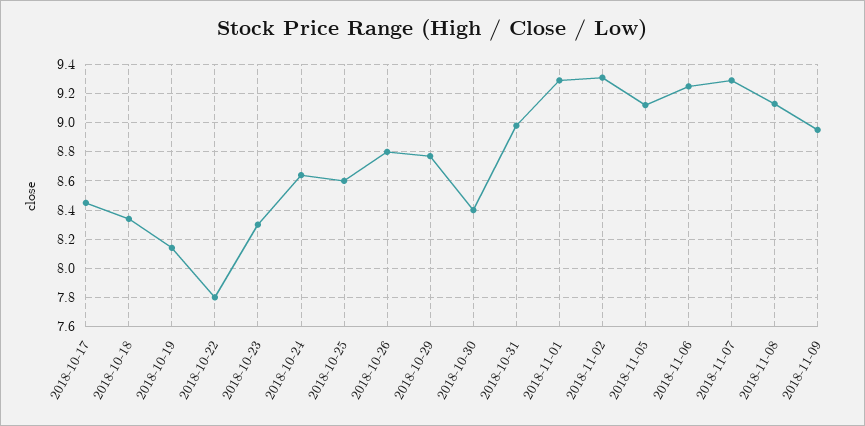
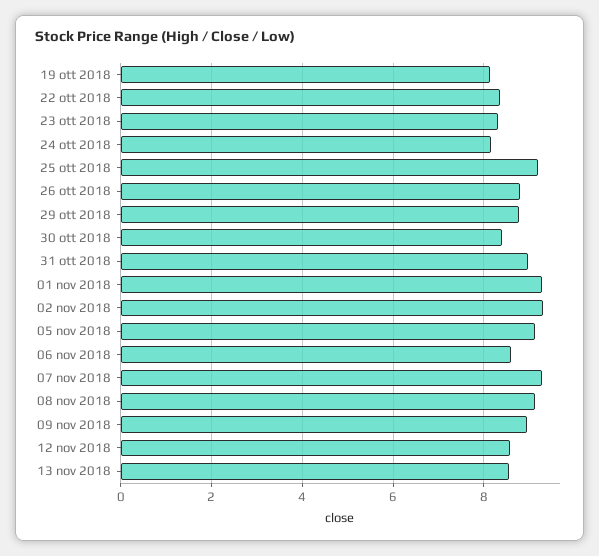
2018-10-17: 8.45 -> none
2018-10-18: 8.35 -> none
2018-10-22: 7.8 -> 8.4
2018-10-24: 8.65 -> 8.2
2018-10-25: 8.6 -> 9.2
2018-11-06: 9.25 -> 8.6
12 nov 2018: none -> 8.6
13 nov 2018: none -> 8.6

